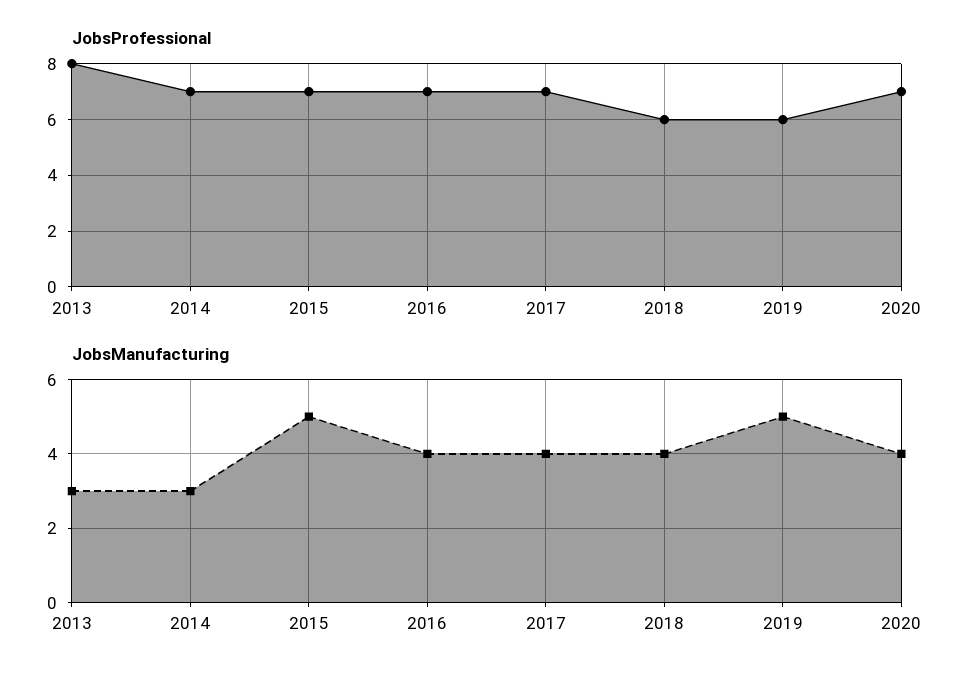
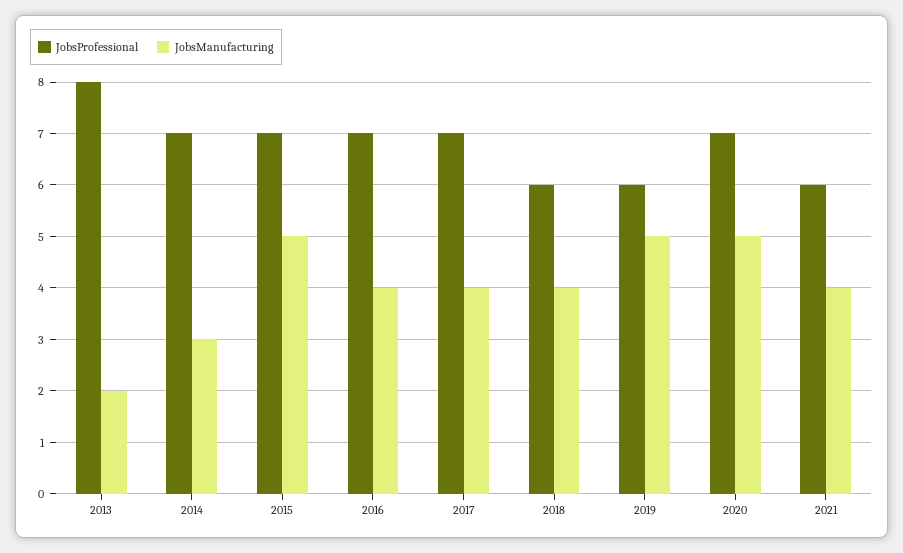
JobsManufacturing, 2013: 3 -> 2
JobsManufacturing, 2020: 4 -> 5
JobsProfessional, 2021: none -> 6
JobsManufacturing, 2021: none -> 4

